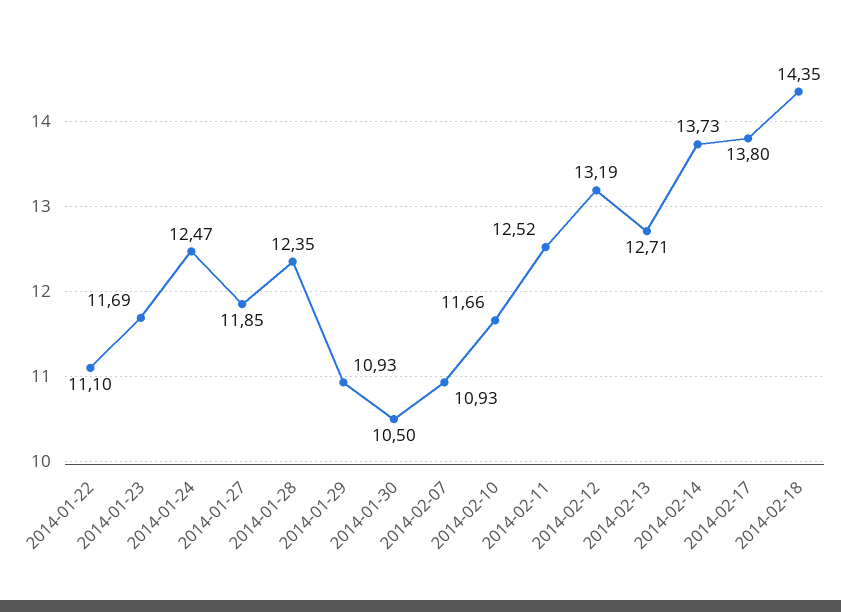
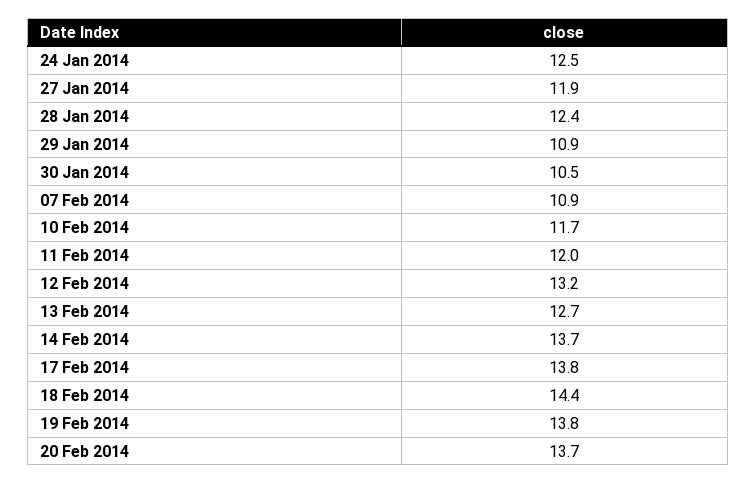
2014-01-22: 11.1 -> none
2014-01-23: 11.69 -> none
2014-02-11: 12.52 -> 12
19 Feb 2014: none -> 13.8
20 Feb 2014: none -> 13.7

